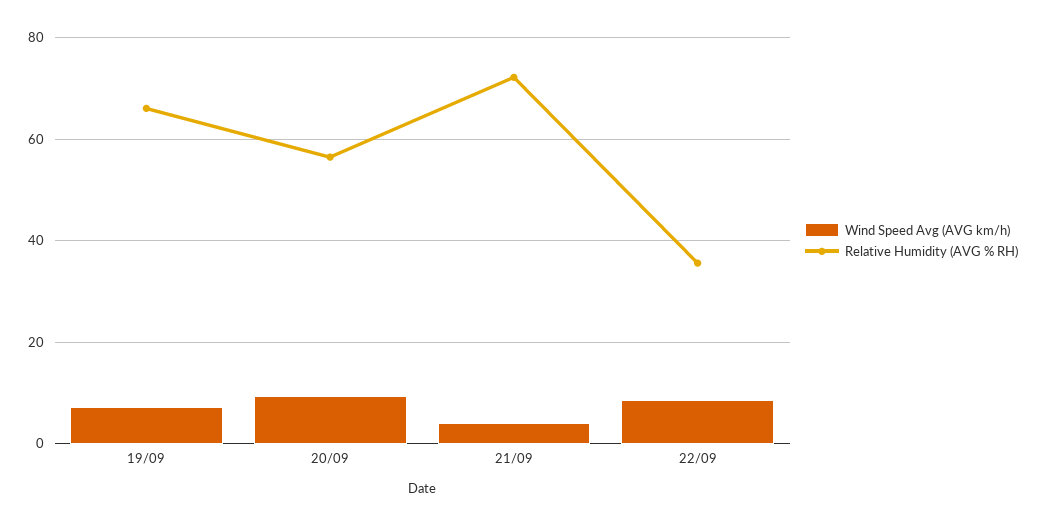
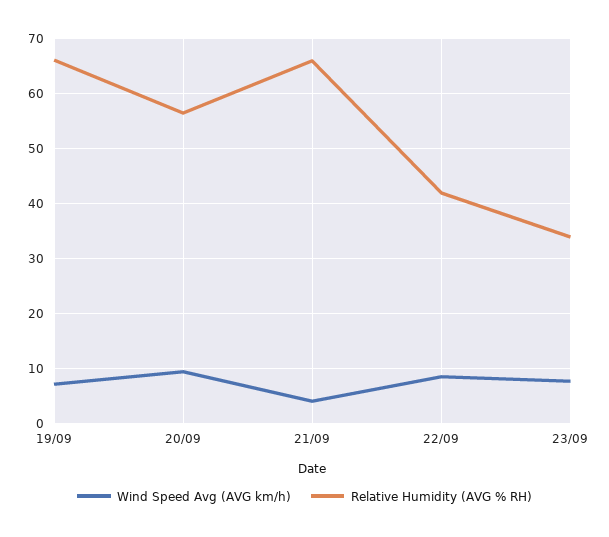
Relative Humidity (AVG % RH), 21/09: 72 -> 66
Relative Humidity (AVG % RH), 22/09: 36 -> 42
Wind Speed Avg (AVG km/h), 23/09: none -> 8
Relative Humidity (AVG % RH), 23/09: none -> 34

